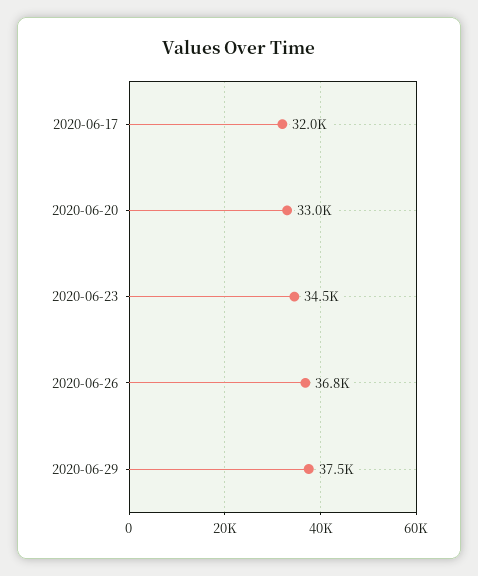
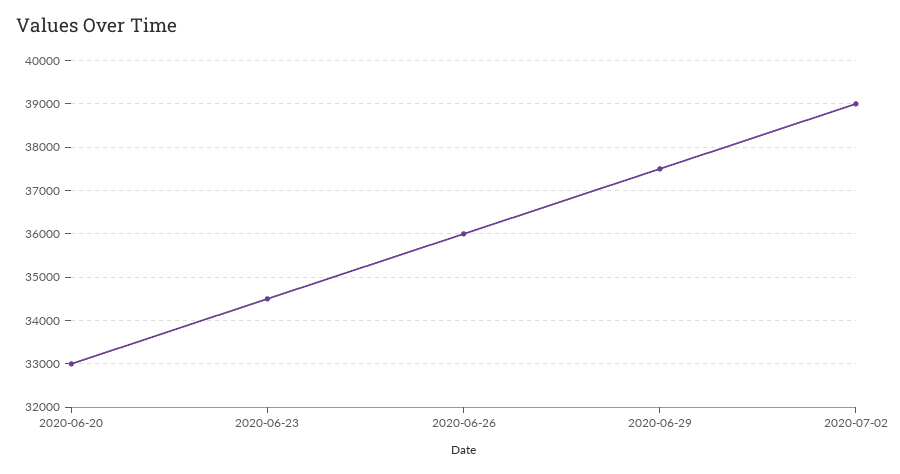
2020-06-17: 32000 -> none
2020-06-26: 36800 -> 36000
2020-07-02: none -> 39000

